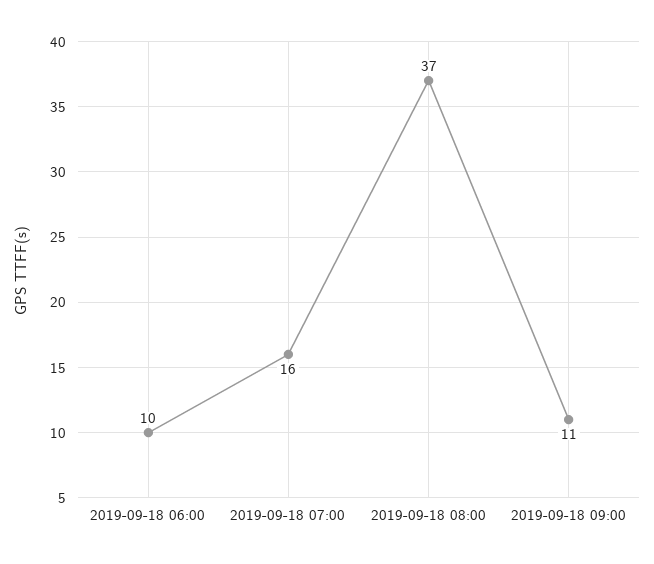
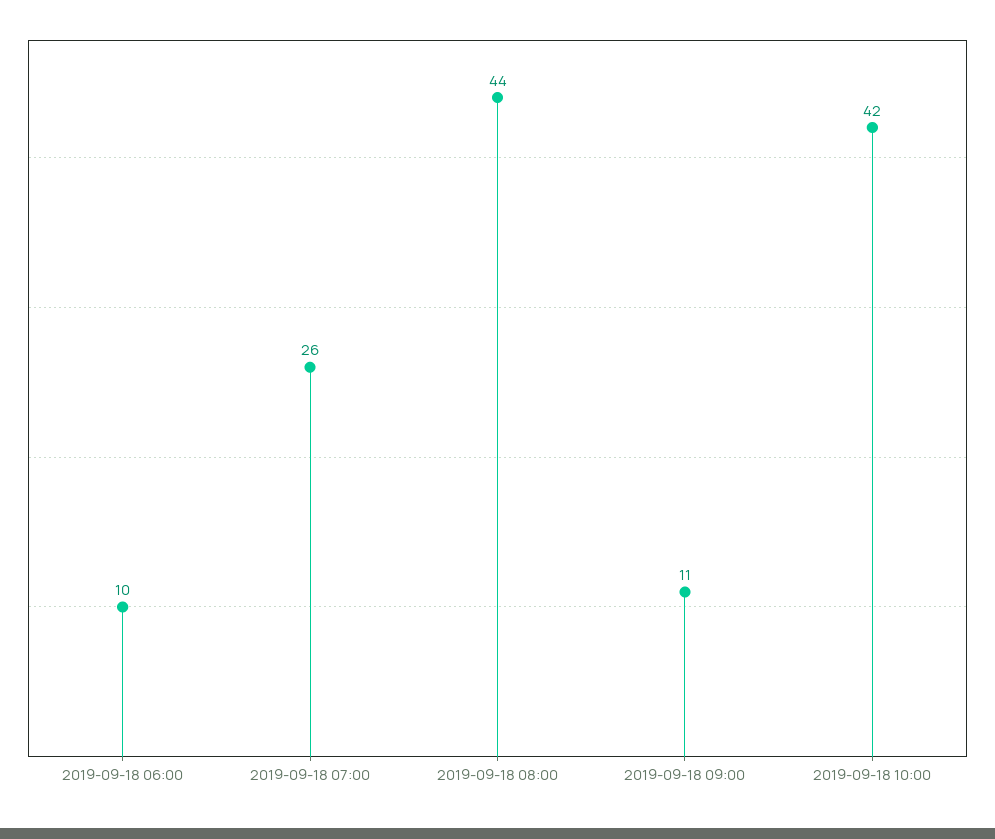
2019-09-18 07:00: 16 -> 26
2019-09-18 08:00: 37 -> 44
2019-09-18 10:00: none -> 42

